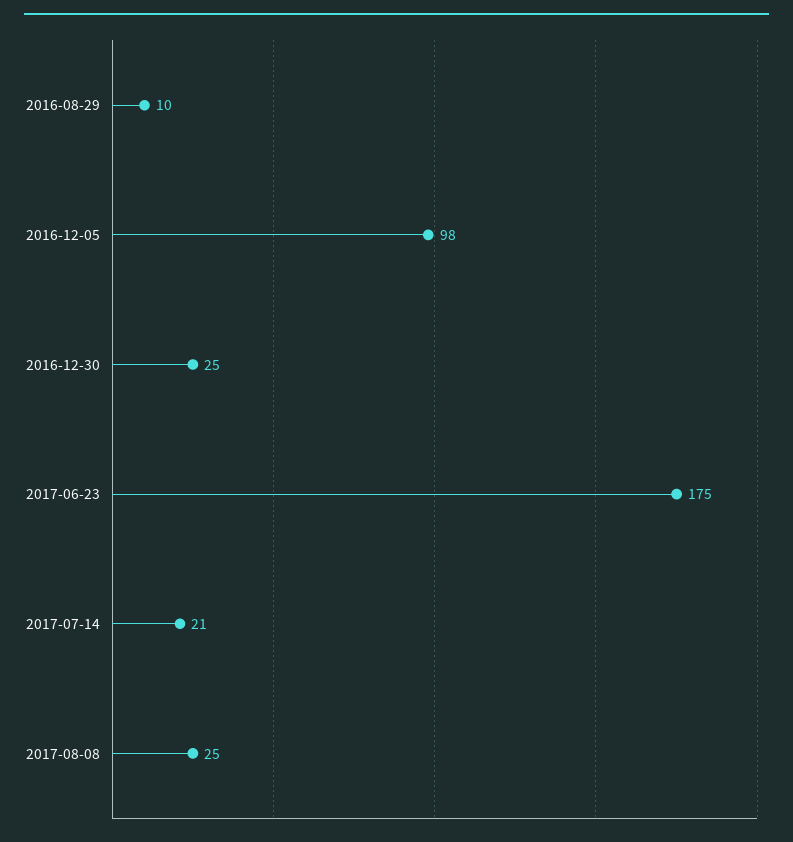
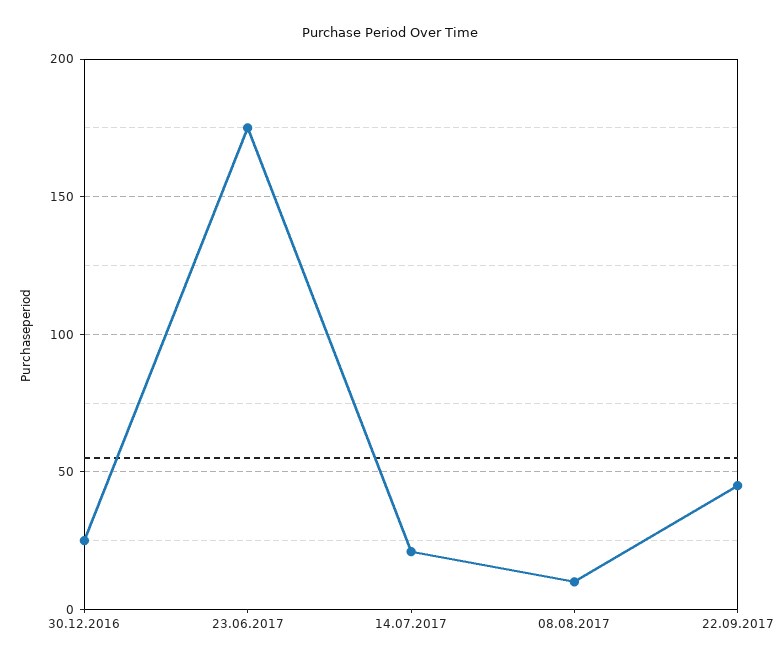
2016-08-29: 10 -> none
2016-12-05: 98 -> none
2017-08-08: 25 -> 10
22.09.2017: none -> 45

